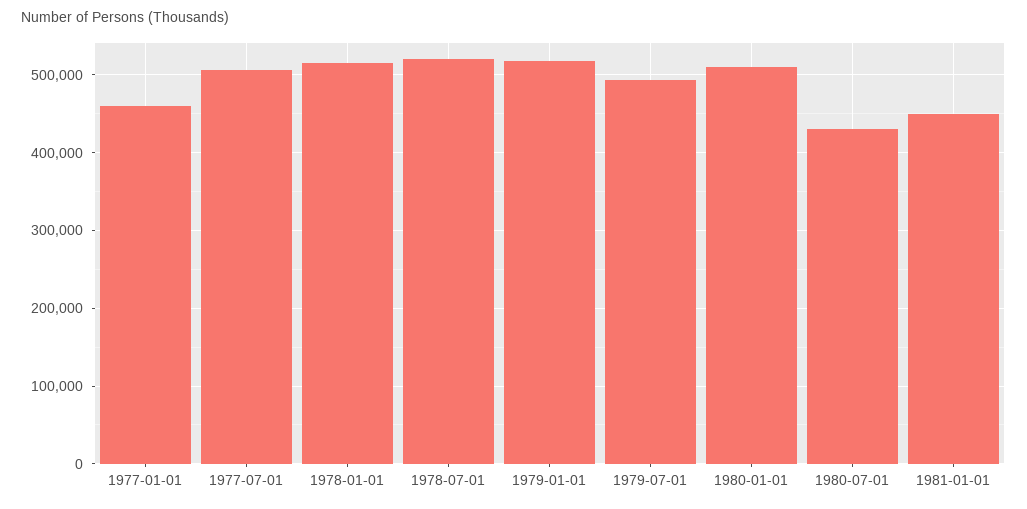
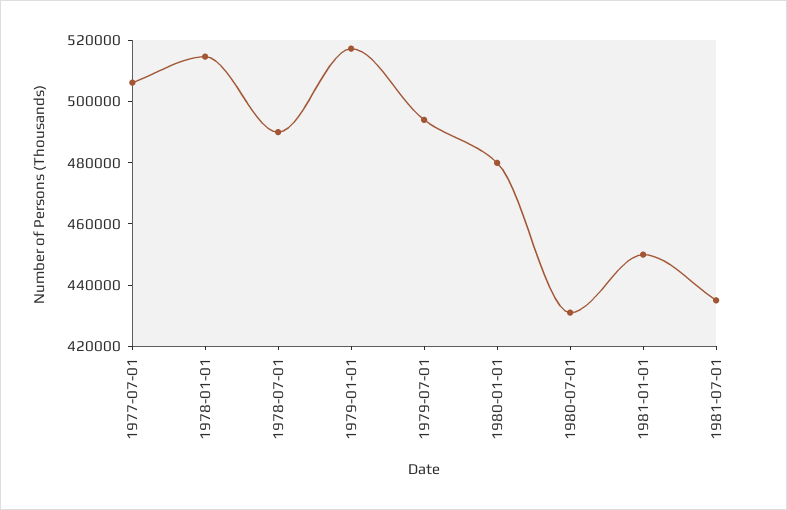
1977-01-01: 460000 -> none
1978-07-01: 520000 -> 490000
1980-01-01: 510000 -> 480000
1981-07-01: none -> 435000

